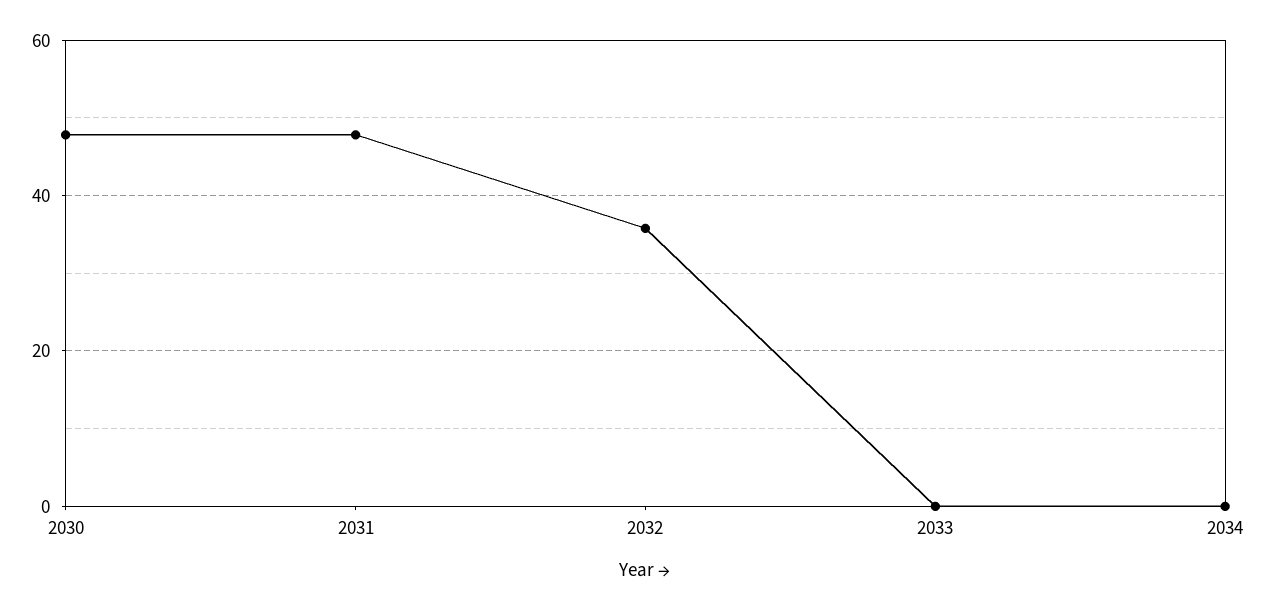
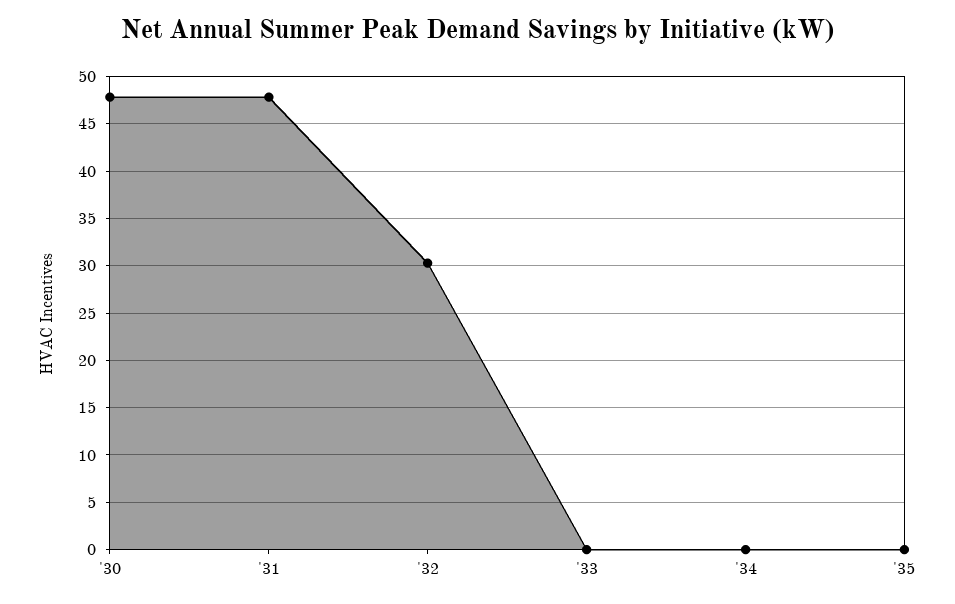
2032: 36 -> 30
'35: none -> 0

